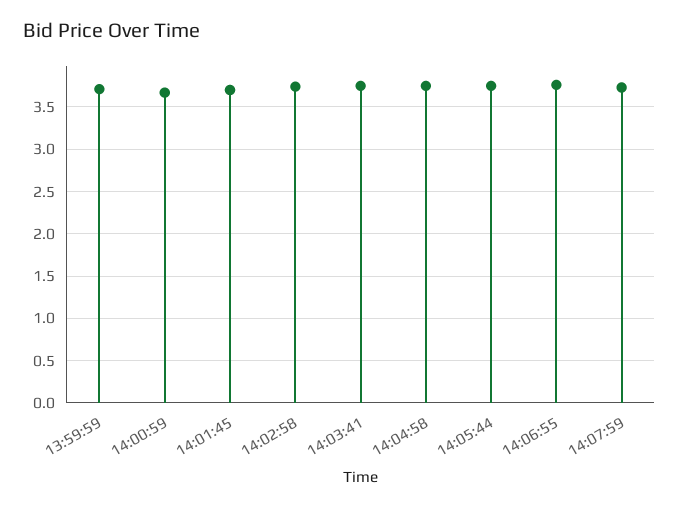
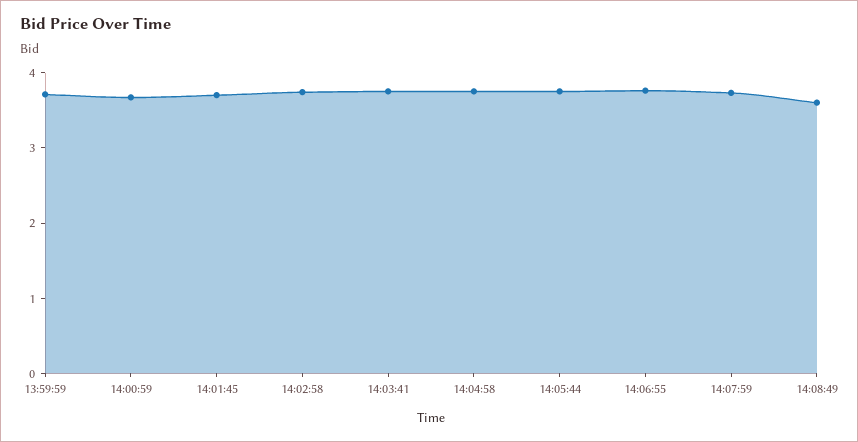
14:08:49: none -> 3.6

